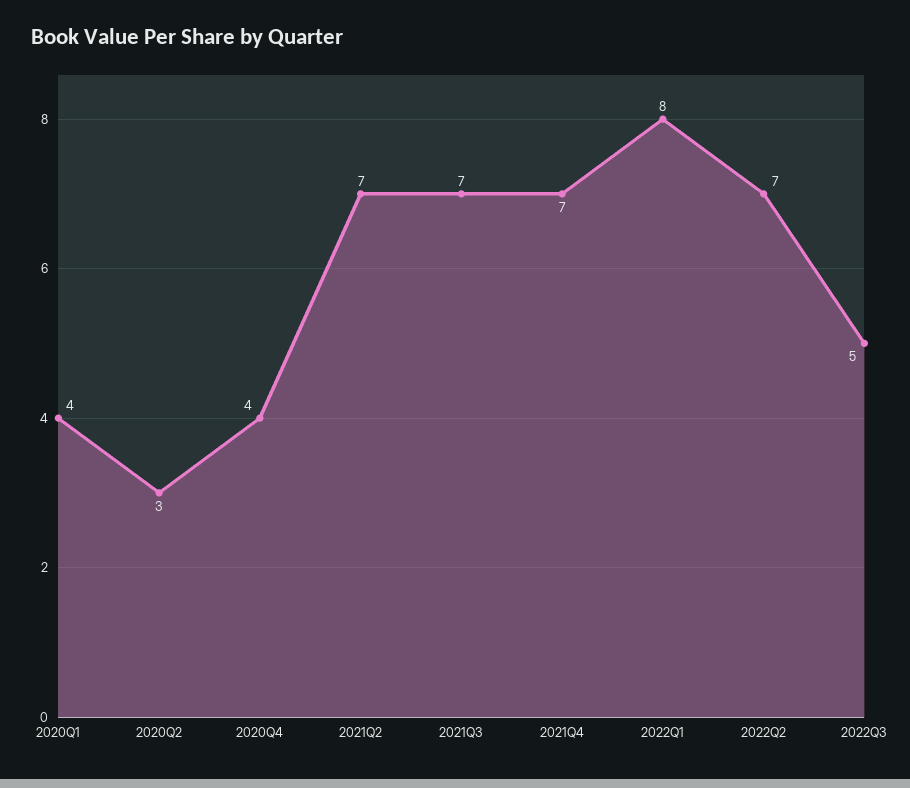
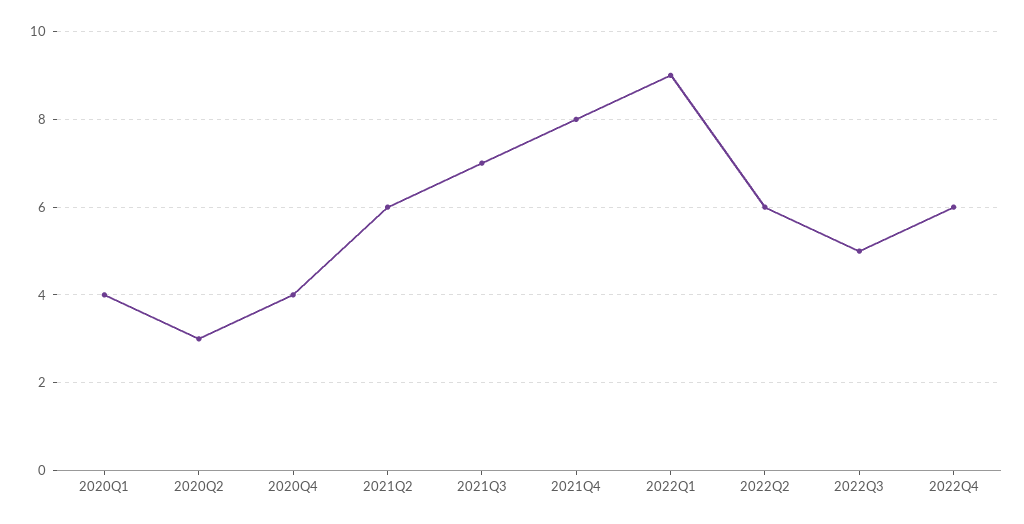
2021Q2: 7 -> 6
2021Q4: 7 -> 8
2022Q1: 8 -> 9
2022Q2: 7 -> 6
2022Q4: none -> 6

